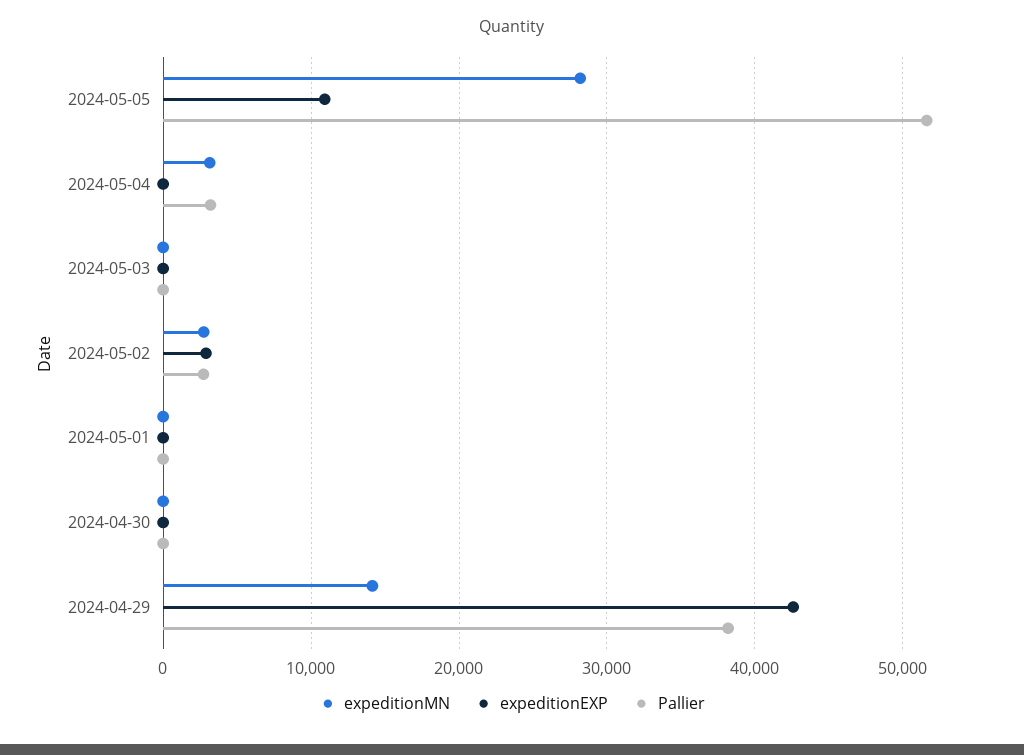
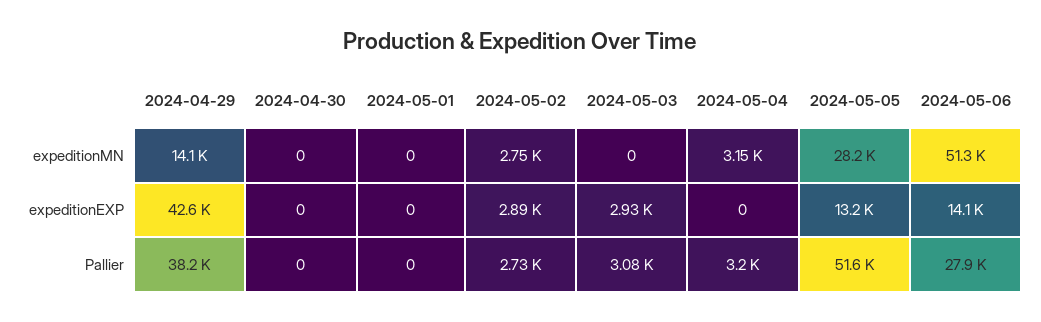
expeditionEXP, 2024-05-05: 11000 -> 13200
expeditionEXP, 2024-05-03: 0 -> 2930
Pallier, 2024-05-03: 0 -> 3080
expeditionMN, 2024-05-06: none -> 51300
expeditionEXP, 2024-05-06: none -> 14100
Pallier, 2024-05-06: none -> 27900

